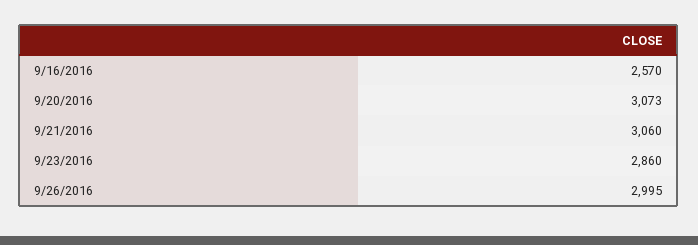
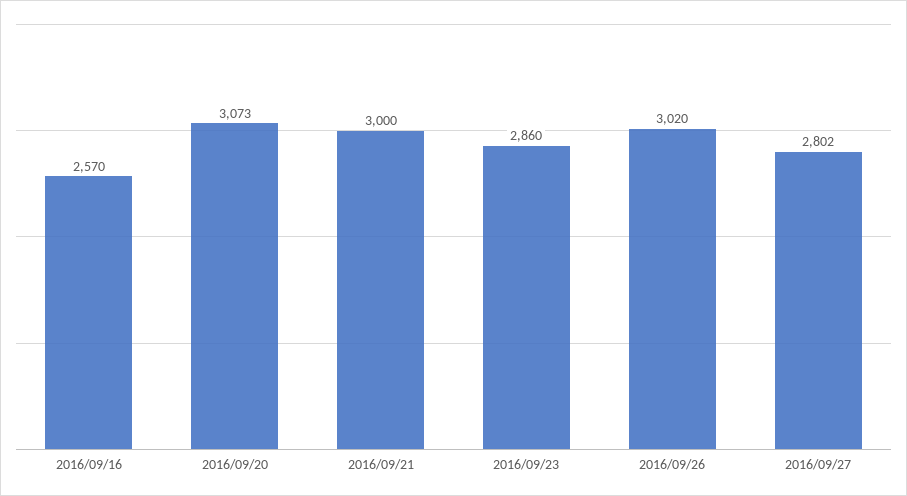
9/21/2016: 3060 -> 3000
9/26/2016: 2995 -> 3020
2016/09/27: none -> 2802

